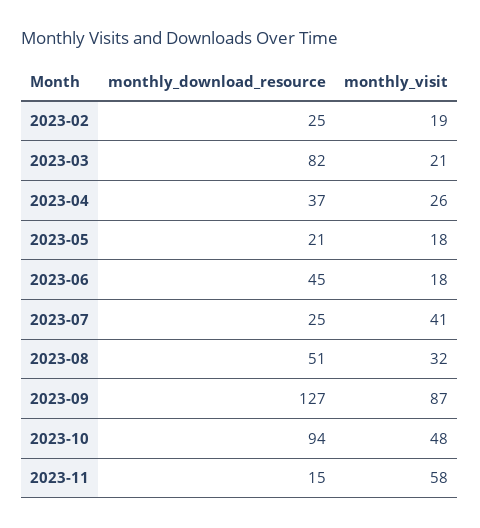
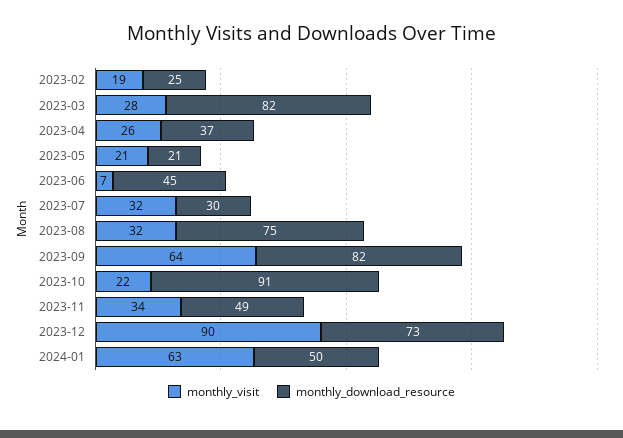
monthly_visit, 2023-03: 21 -> 28
monthly_visit, 2023-05: 18 -> 21
monthly_visit, 2023-06: 18 -> 7
monthly_download_resource, 2023-07: 25 -> 30
monthly_visit, 2023-07: 41 -> 32
monthly_download_resource, 2023-08: 51 -> 75
monthly_download_resource, 2023-09: 127 -> 82
monthly_visit, 2023-09: 87 -> 64
monthly_download_resource, 2023-10: 94 -> 91
monthly_visit, 2023-10: 48 -> 22
monthly_download_resource, 2023-11: 15 -> 49
monthly_visit, 2023-11: 58 -> 34
monthly_visit, 2023-12: none -> 90
monthly_download_resource, 2023-12: none -> 73
monthly_visit, 2024-01: none -> 63
monthly_download_resource, 2024-01: none -> 50

